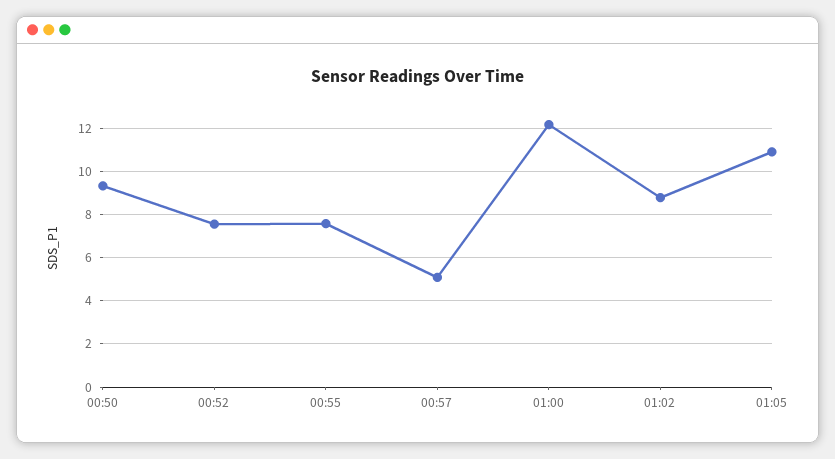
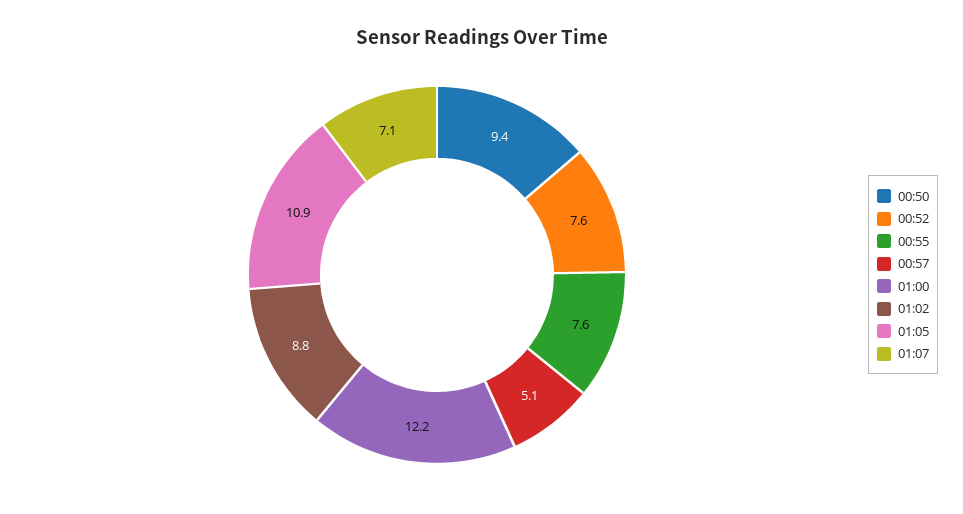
01:07: none -> 7.1

